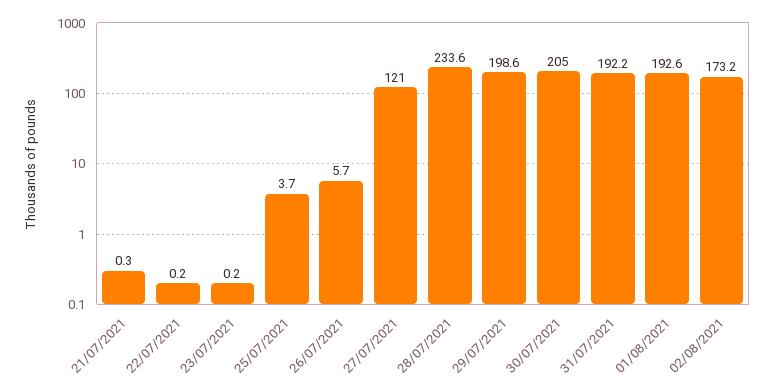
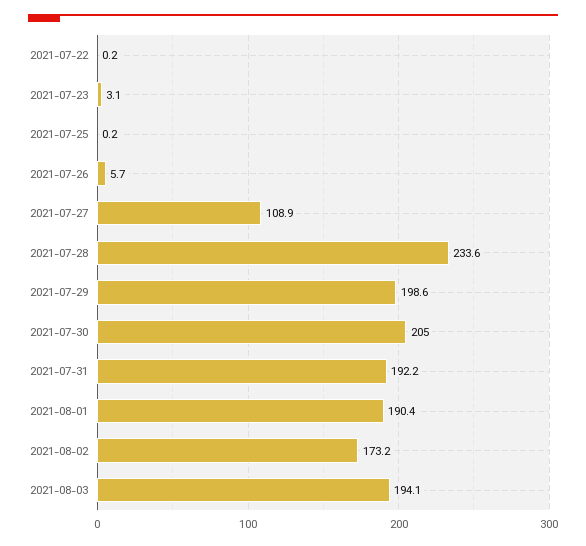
21/07/2021: 0.3 -> none
23/07/2021: 0.2 -> 3.1
25/07/2021: 3.7 -> 0.2
27/07/2021: 121 -> 108.9
01/08/2021: 192.6 -> 190.4
2021-08-03: none -> 194.1

